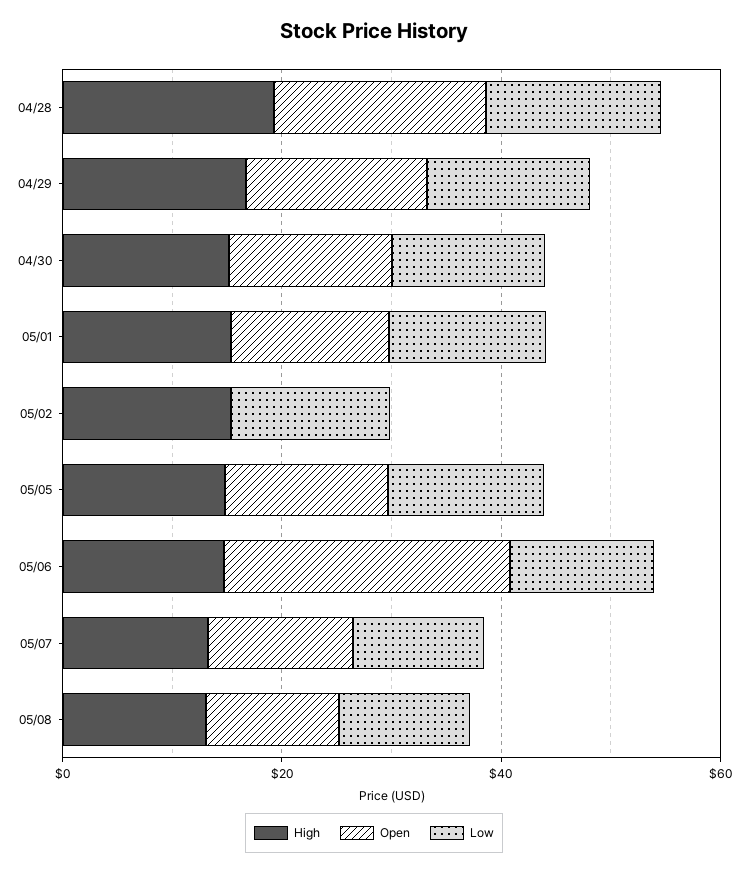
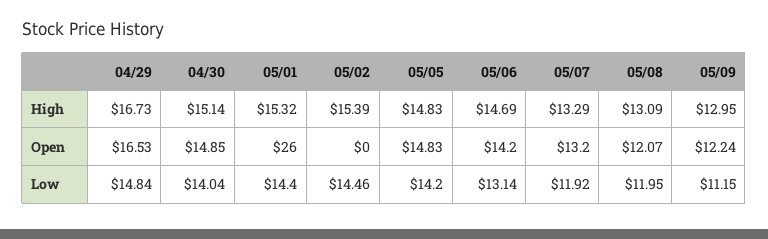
High, 04/28: 20 -> none
Open, 04/28: 20 -> none
Low, 04/28: 15 -> none
Open, 05/01: 15 -> 26
Open, 05/06: 25 -> 14.2
High, 05/09: none -> 12.95
Open, 05/09: none -> 12.24
Low, 05/09: none -> 11.15

